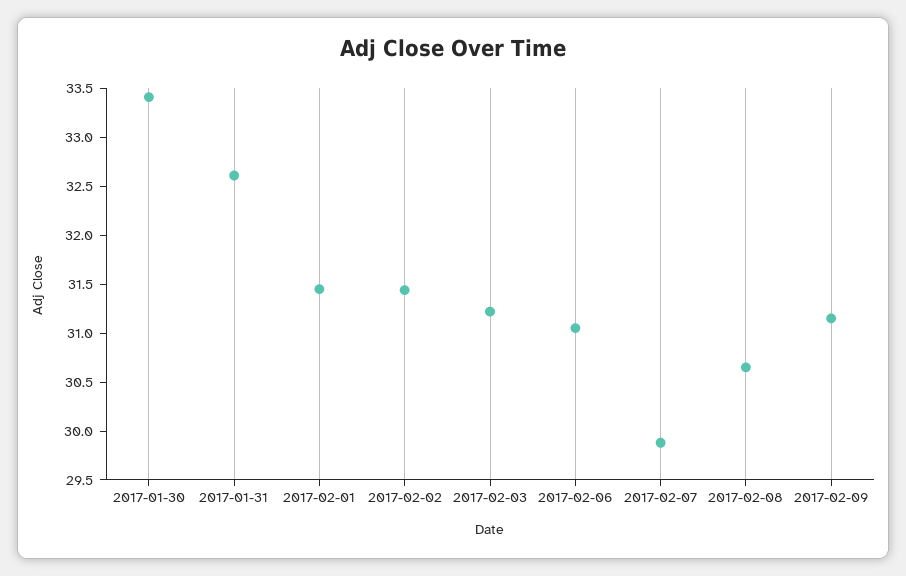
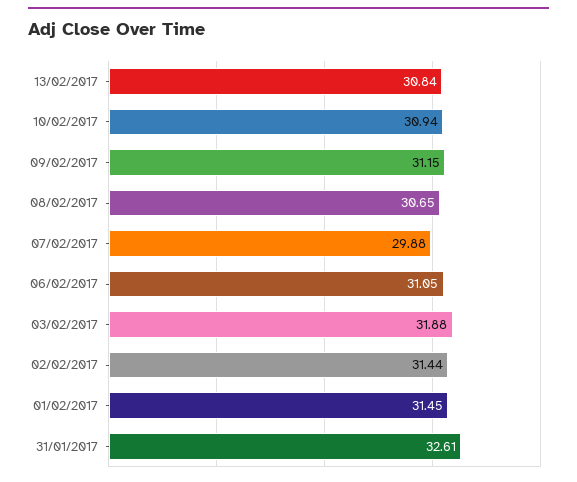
2017-01-30: 33.4 -> none
2017-02-03: 31.2 -> 31.88
13/02/2017: none -> 30.84
10/02/2017: none -> 30.94

